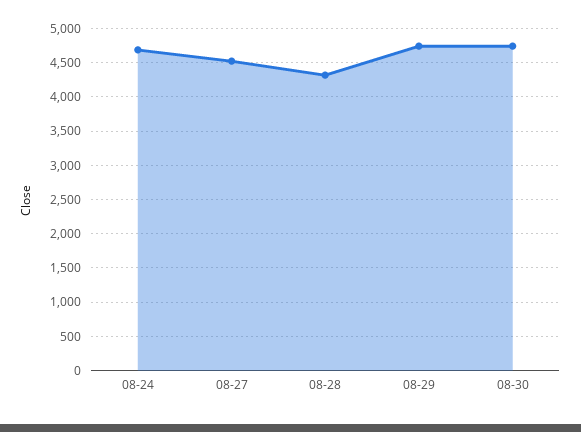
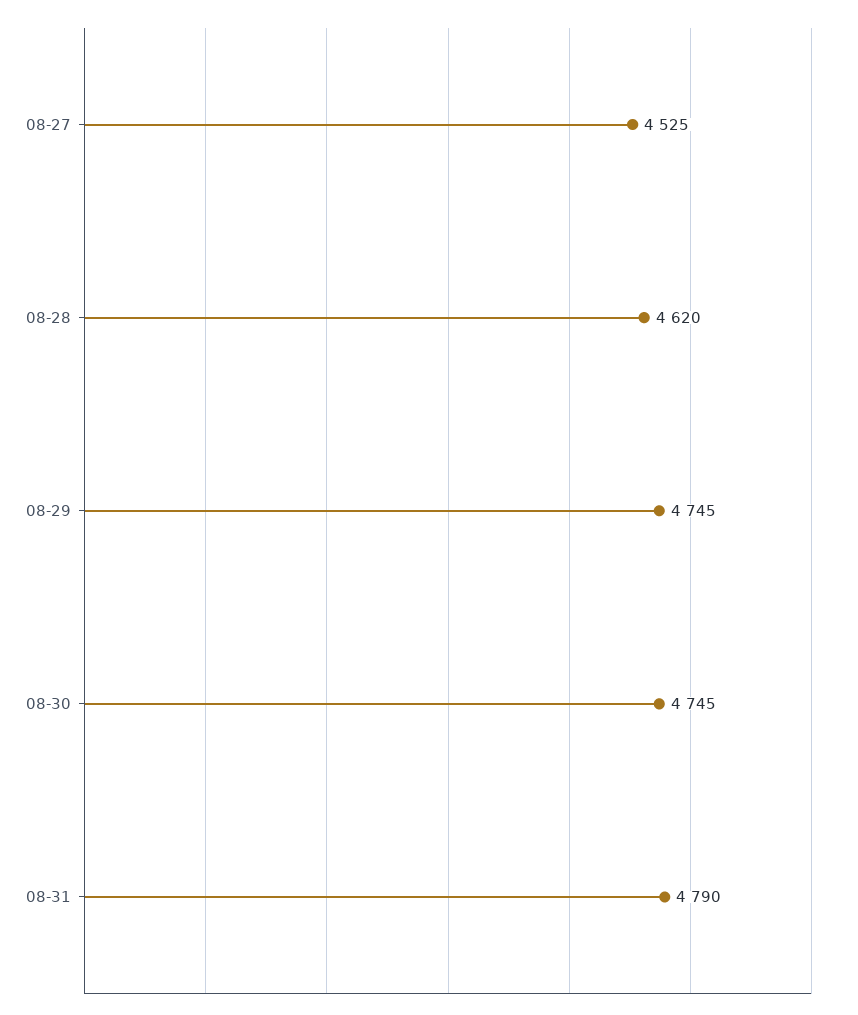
08-24: 4700 -> none
08-28: 4300 -> 4620
08-31: none -> 4790

